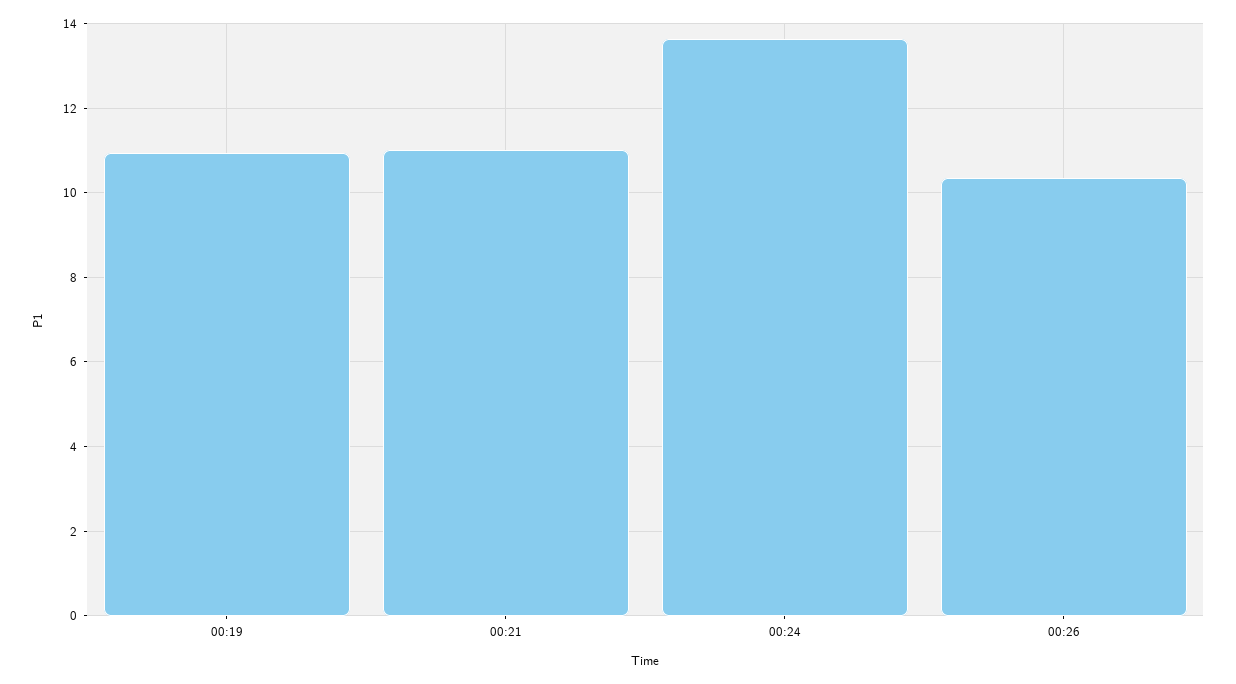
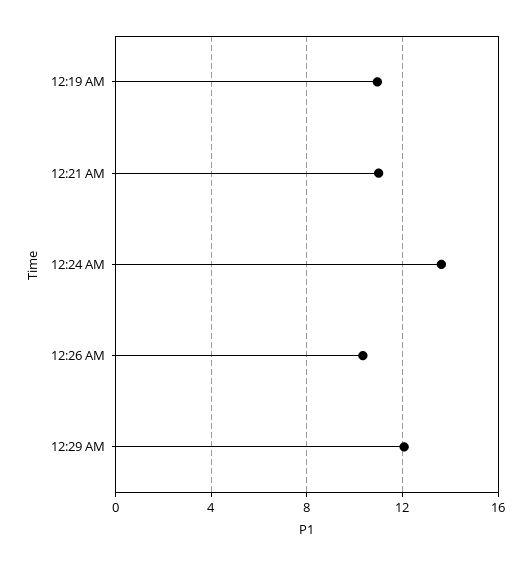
12:29 AM: none -> 12

